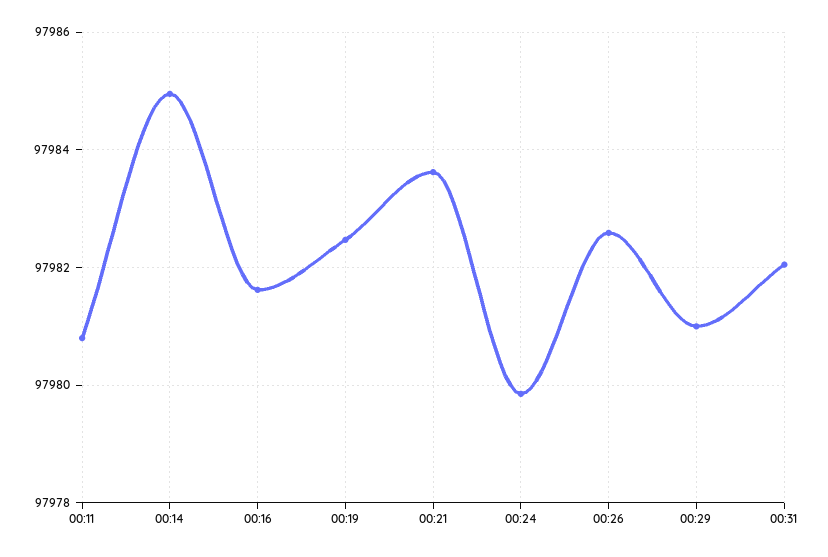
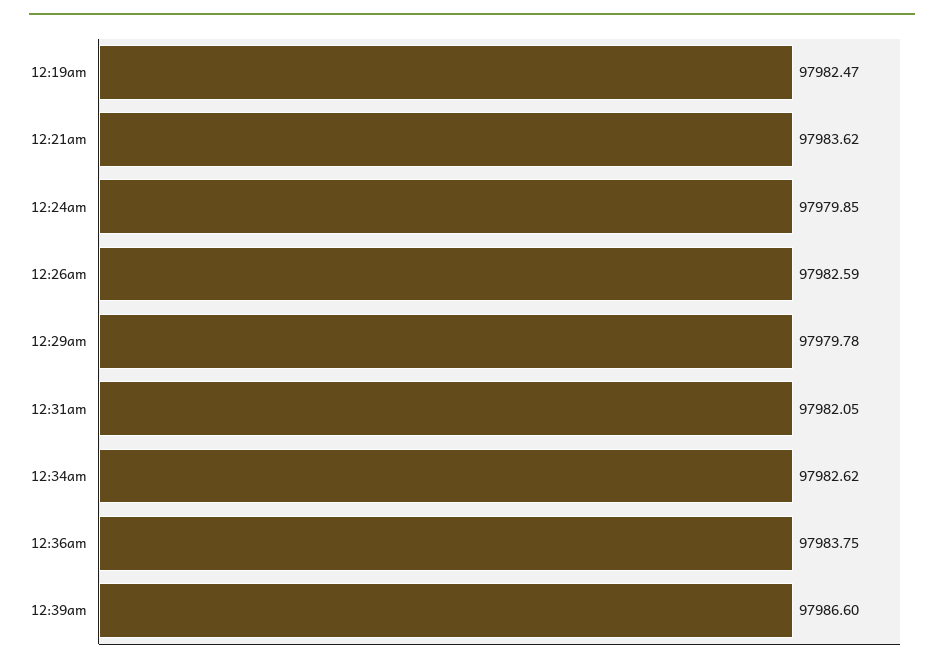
00:11: 97980.8 -> none
00:14: 97985 -> none
00:16: 97981.6 -> none
00:29: 97981 -> 97979.78
12:34am: none -> 97982.62
12:36am: none -> 97983.75
12:39am: none -> 97986.6

